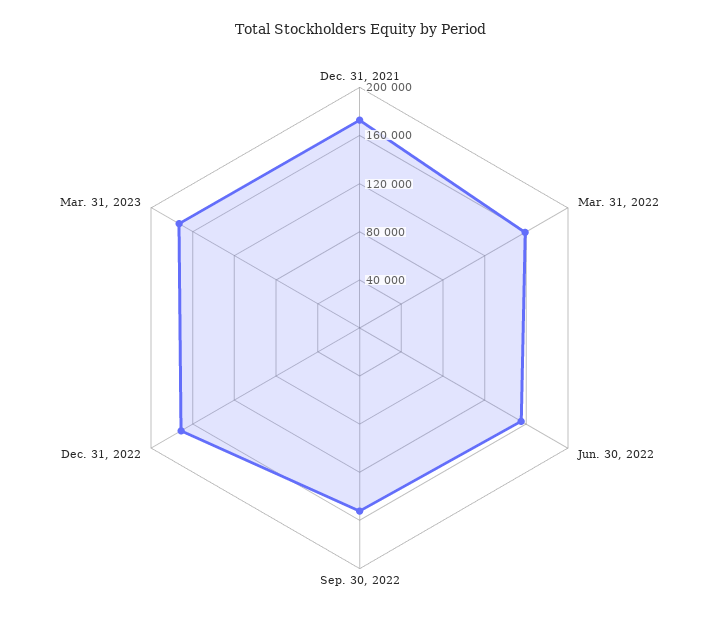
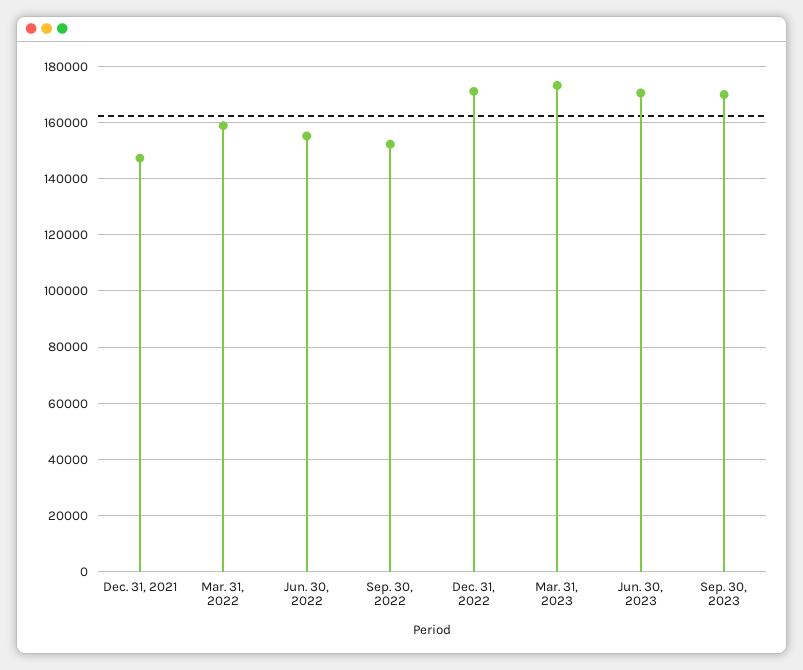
Dec. 31, 2021: 170000 -> 147500
Jun. 30, 2023: none -> 170000
Sep. 30, 2023: none -> 170000

